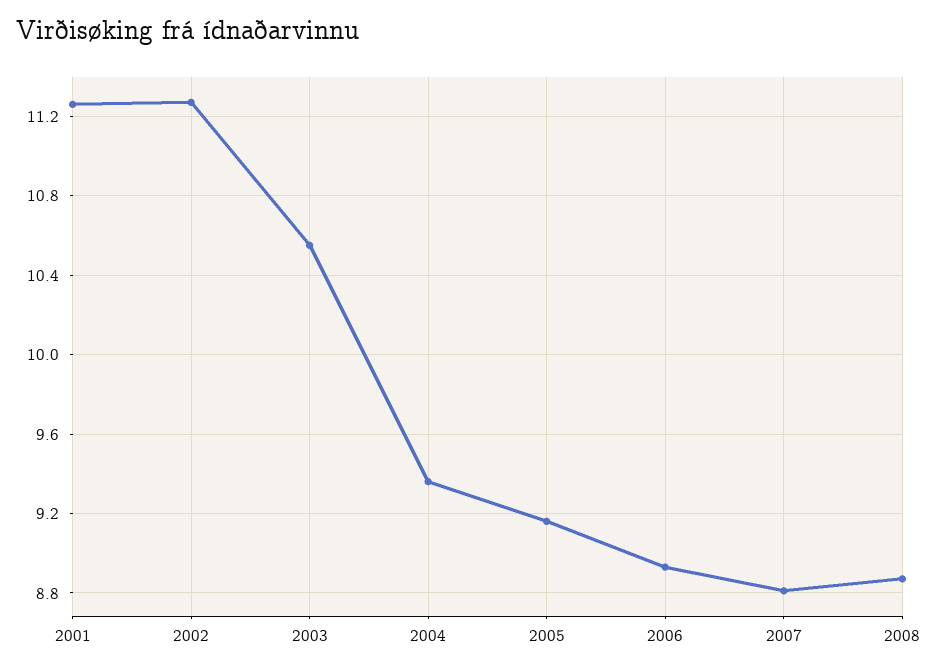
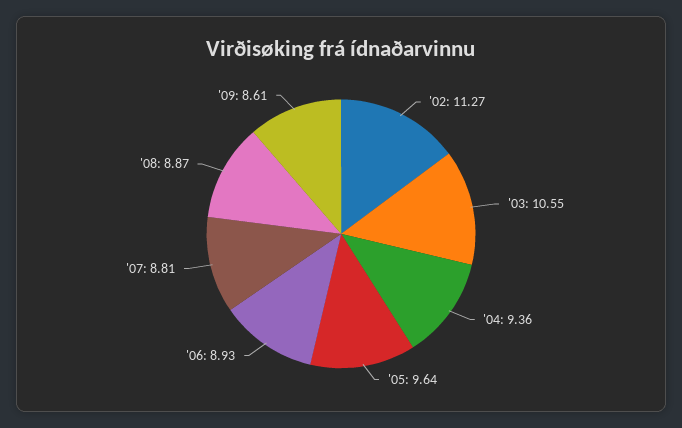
2001: 11.25 -> none
2005: 9.15 -> 9.64
'09: none -> 8.61

